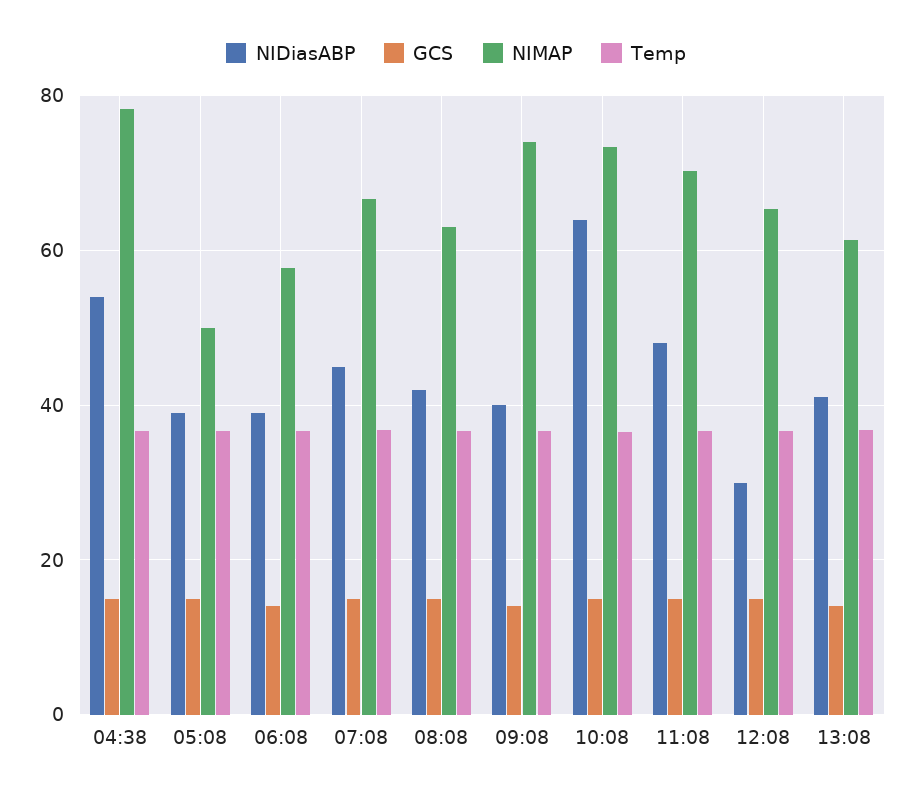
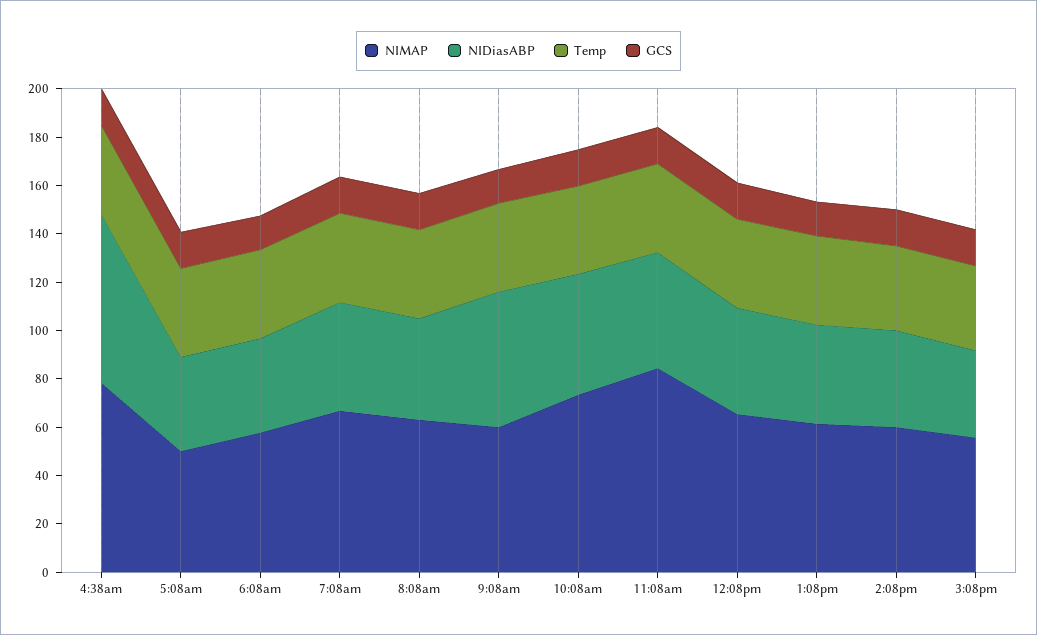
NIDiasABP, 04:38: 54 -> 70
NIDiasABP, 09:08: 40 -> 55
NIMAP, 09:08: 74 -> 60
NIDiasABP, 10:08: 64 -> 50
NIMAP, 11:08: 70 -> 85
NIDiasABP, 12:08: 30 -> 45
NIMAP, 2:08pm: none -> 60
NIDiasABP, 2:08pm: none -> 40
Temp, 2:08pm: none -> 35
GCS, 2:08pm: none -> 15
NIMAP, 3:08pm: none -> 55
NIDiasABP, 3:08pm: none -> 35
Temp, 3:08pm: none -> 35
GCS, 3:08pm: none -> 15

